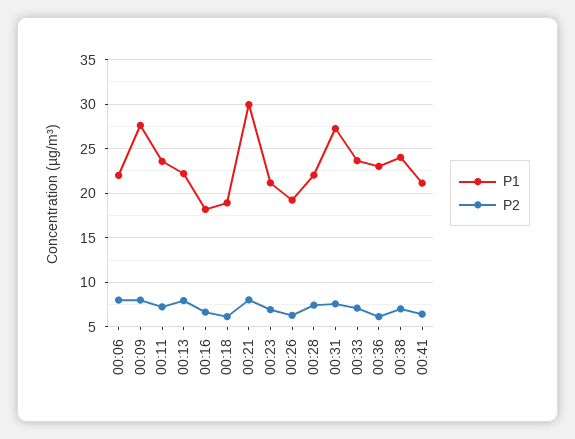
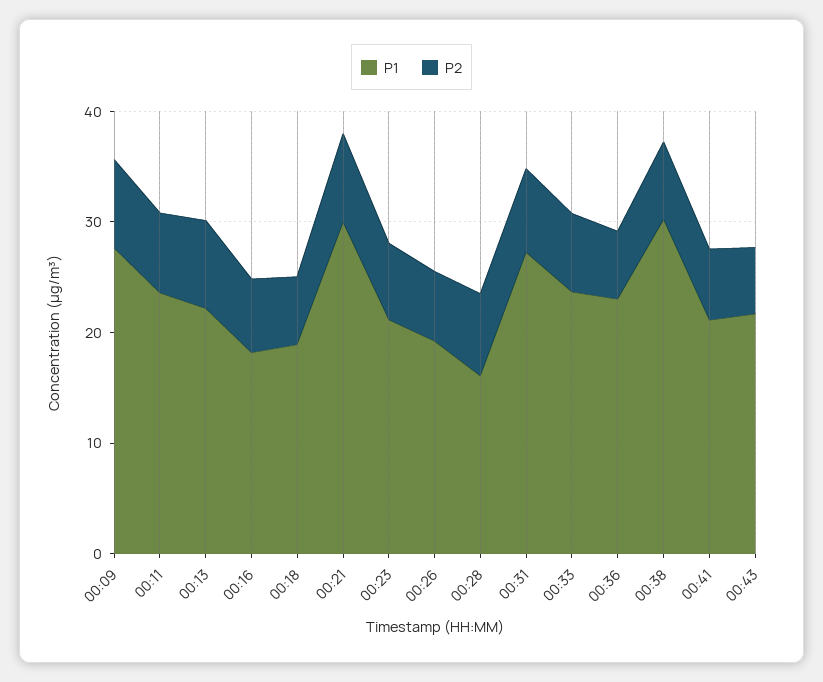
P1, 00:06: 22 -> none
P2, 00:06: 8 -> none
P1, 00:28: 22 -> 16
P1, 00:38: 24 -> 30
P1, 00:43: none -> 22
P2, 00:43: none -> 6

